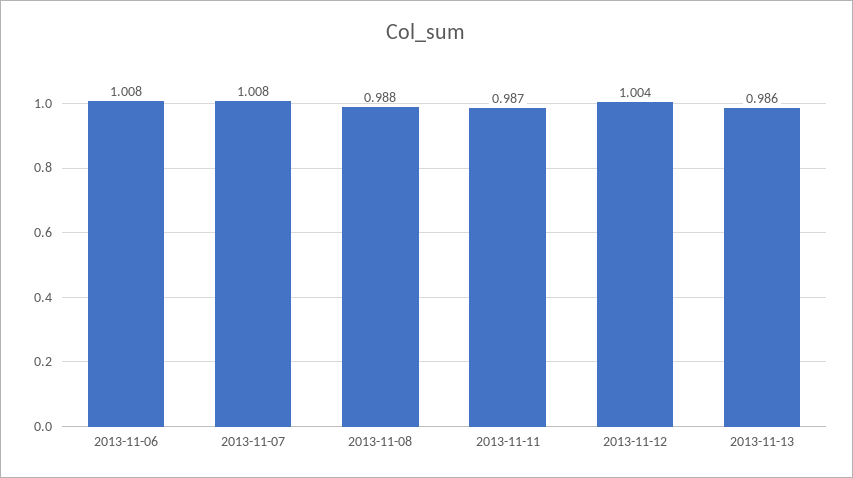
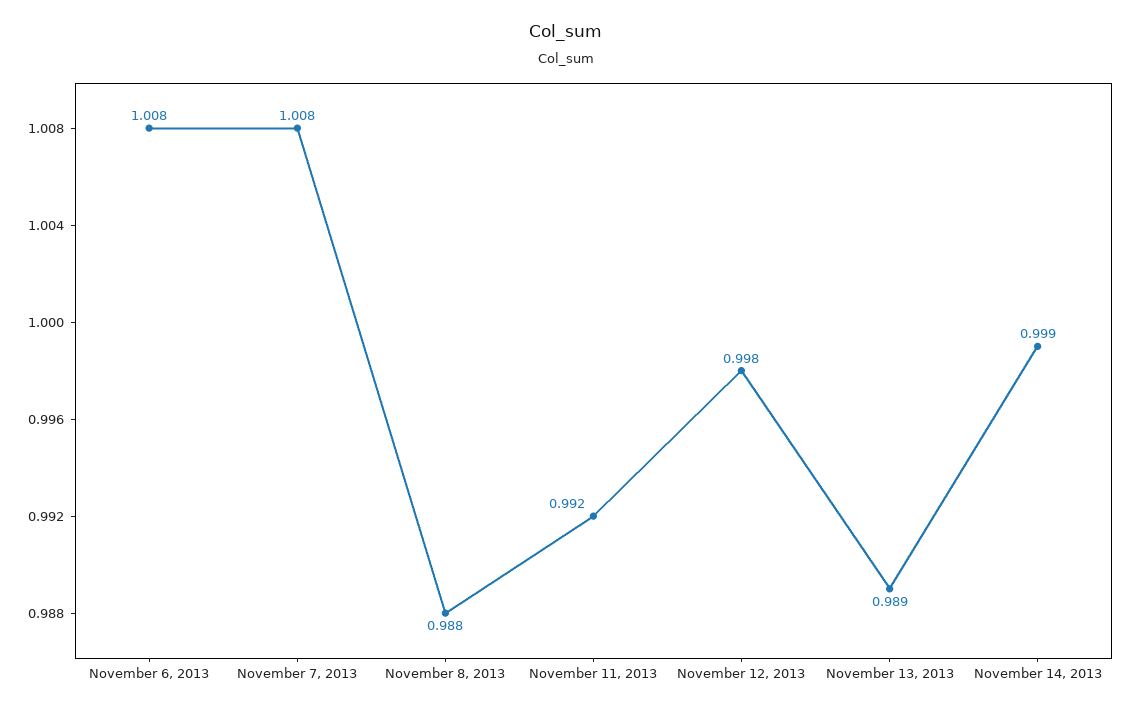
2013-11-11: 0.987 -> 0.992
2013-11-12: 1.004 -> 0.998
2013-11-13: 0.986 -> 0.989
November 14, 2013: none -> 0.999

